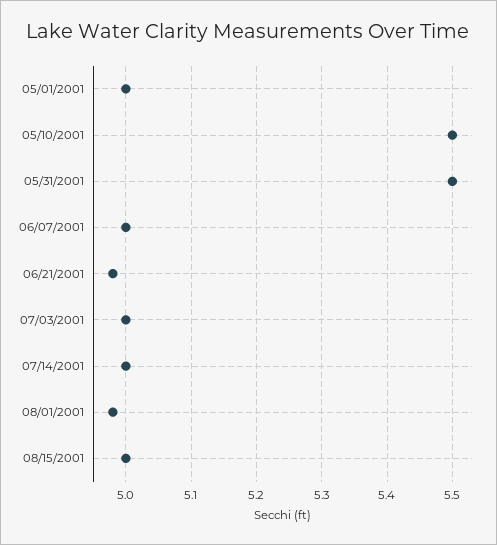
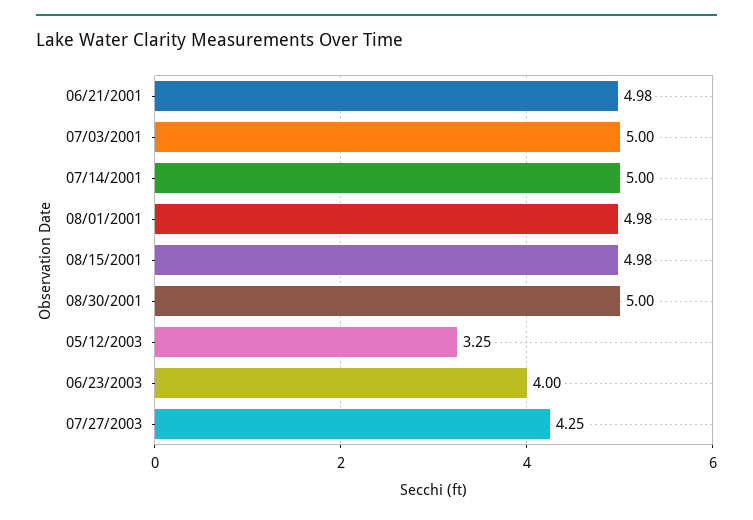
05/01/2001: 5 -> none
05/10/2001: 5.5 -> none
05/31/2001: 5.5 -> none
06/07/2001: 5 -> none
08/15/2001: 5 -> 4.98
08/30/2001: none -> 5
05/12/2003: none -> 3.25
06/23/2003: none -> 4
07/27/2003: none -> 4.25

